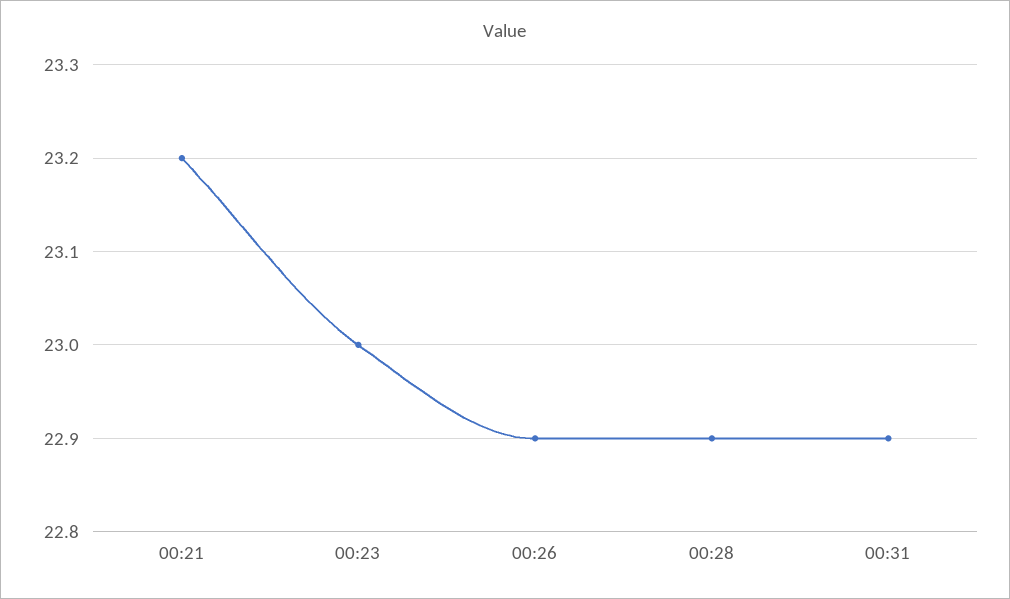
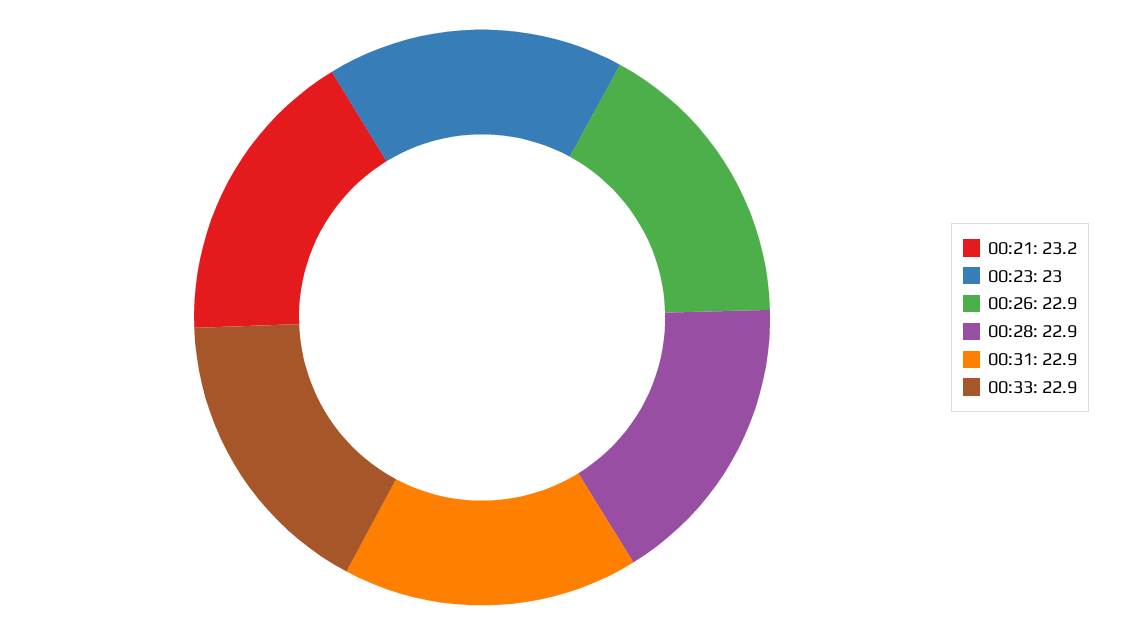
00:33: none -> 22.9

